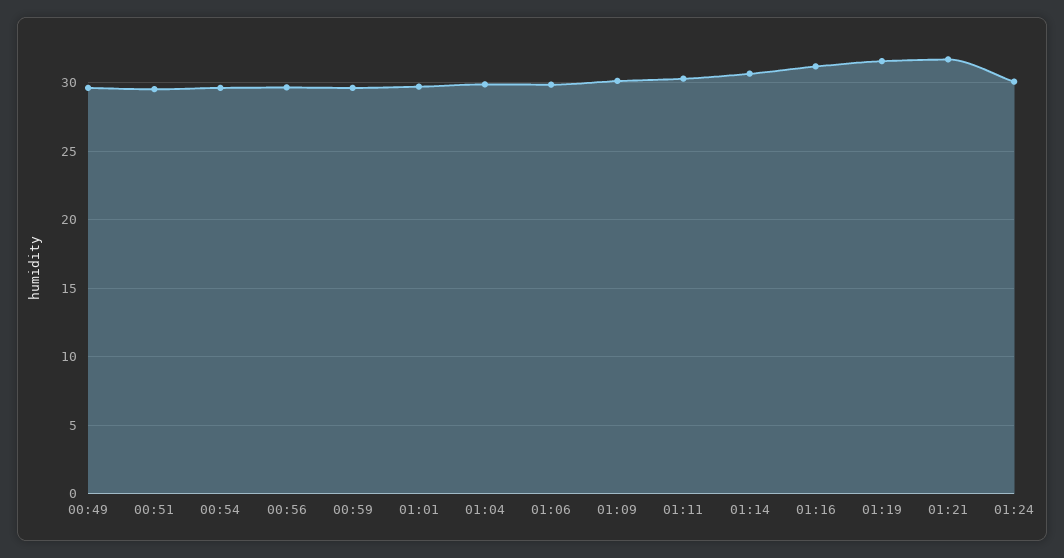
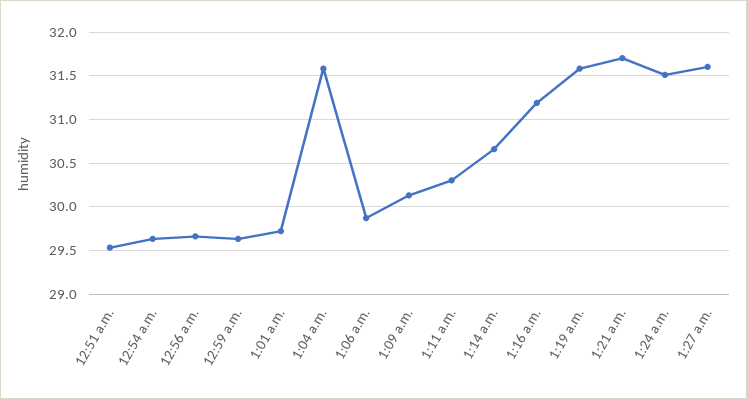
00:49: 29.5 -> none
01:04: 30 -> 31.6
01:24: 30 -> 31.5
1:27 a.m.: none -> 31.6

